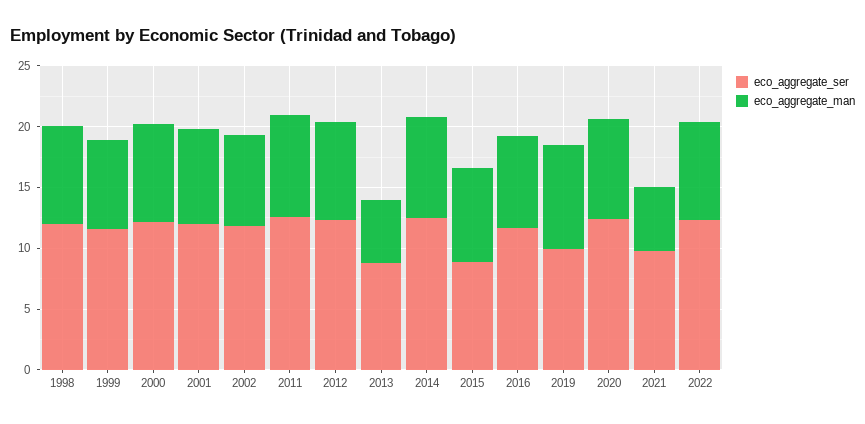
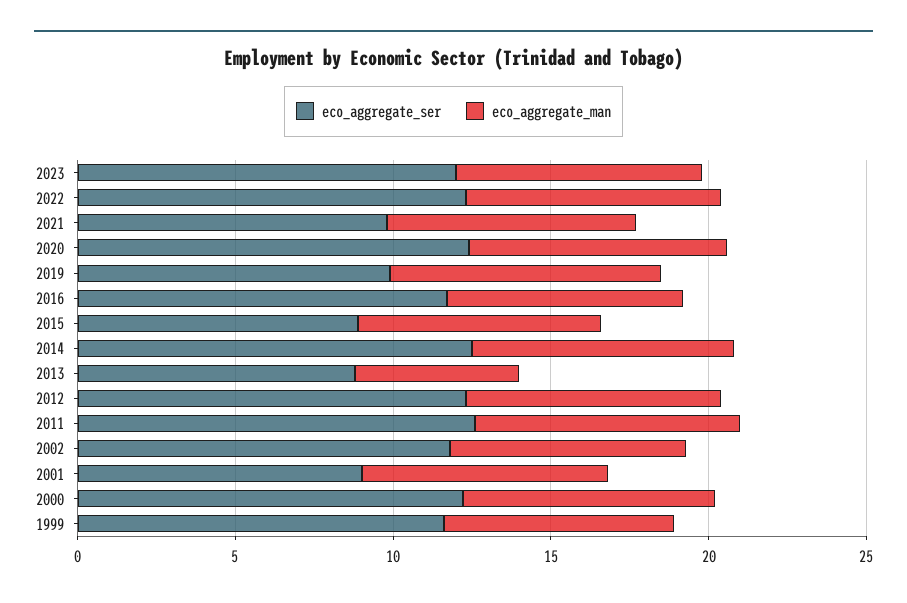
eco_aggregate_ser, 1998: 12 -> none
eco_aggregate_man, 1998: 8 -> none
eco_aggregate_ser, 2001: 12 -> 9
eco_aggregate_man, 2021: 5 -> 8
eco_aggregate_ser, 2023: none -> 12
eco_aggregate_man, 2023: none -> 8

